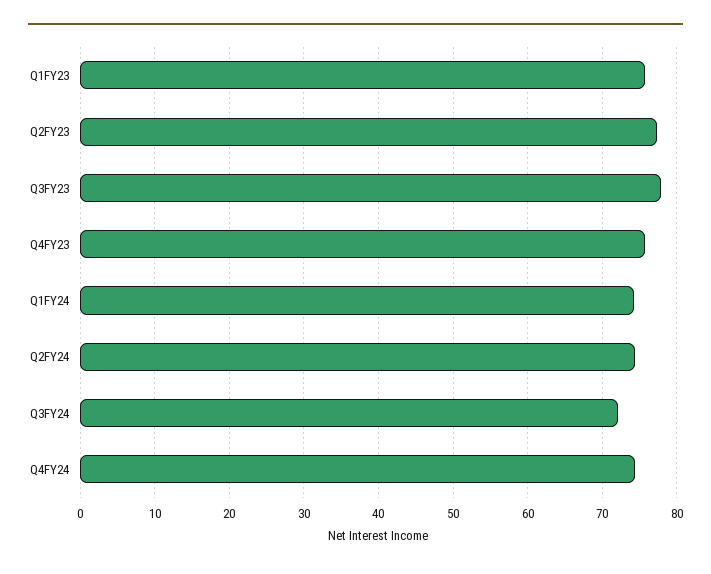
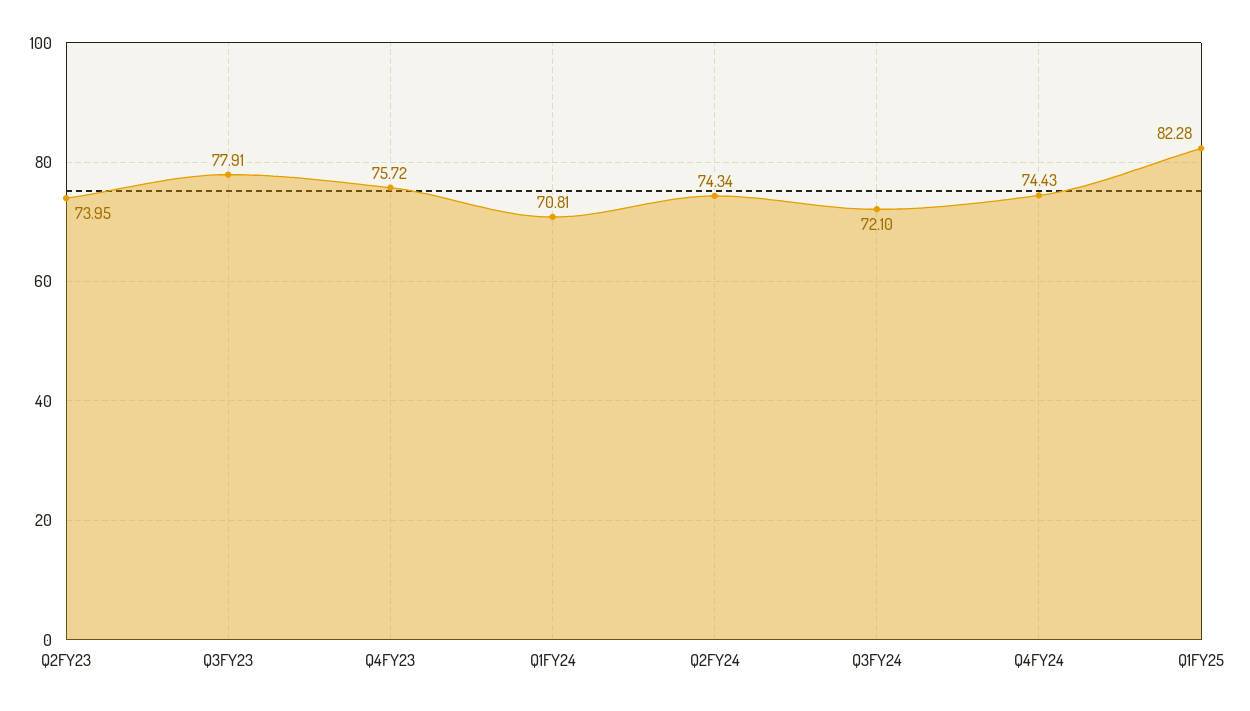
Q1FY23: 76 -> none
Q2FY23: 77 -> 73.95
Q1FY24: 74 -> 70.81
Q1FY25: none -> 82.28

